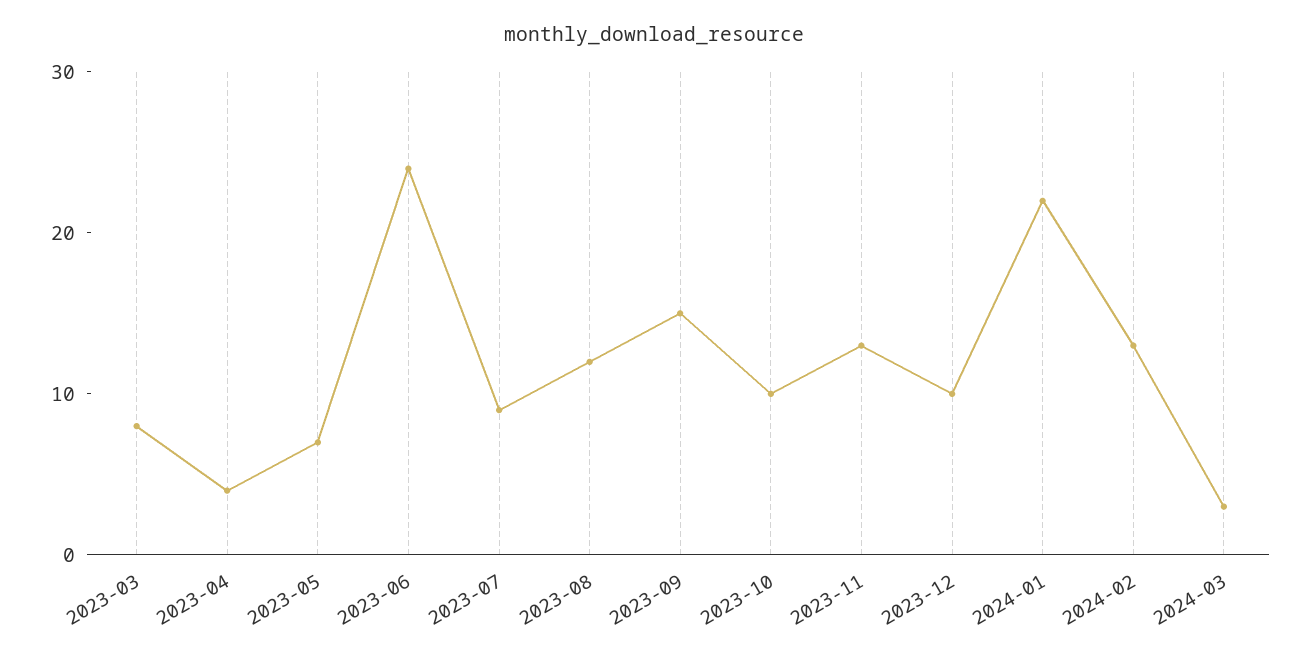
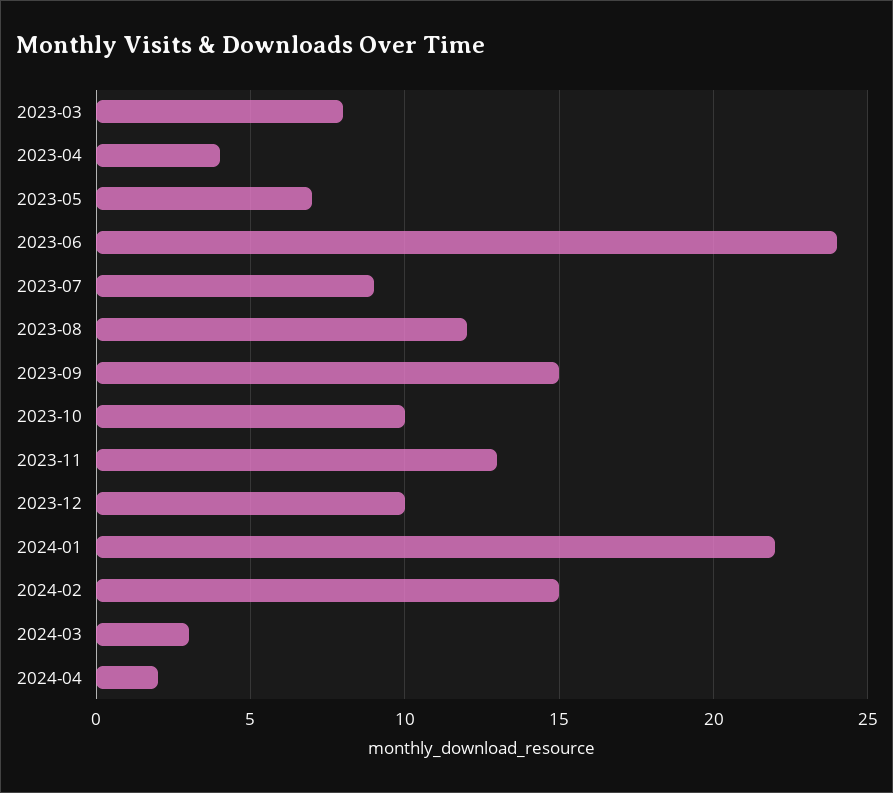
2024-02: 13 -> 15
2024-04: none -> 2

